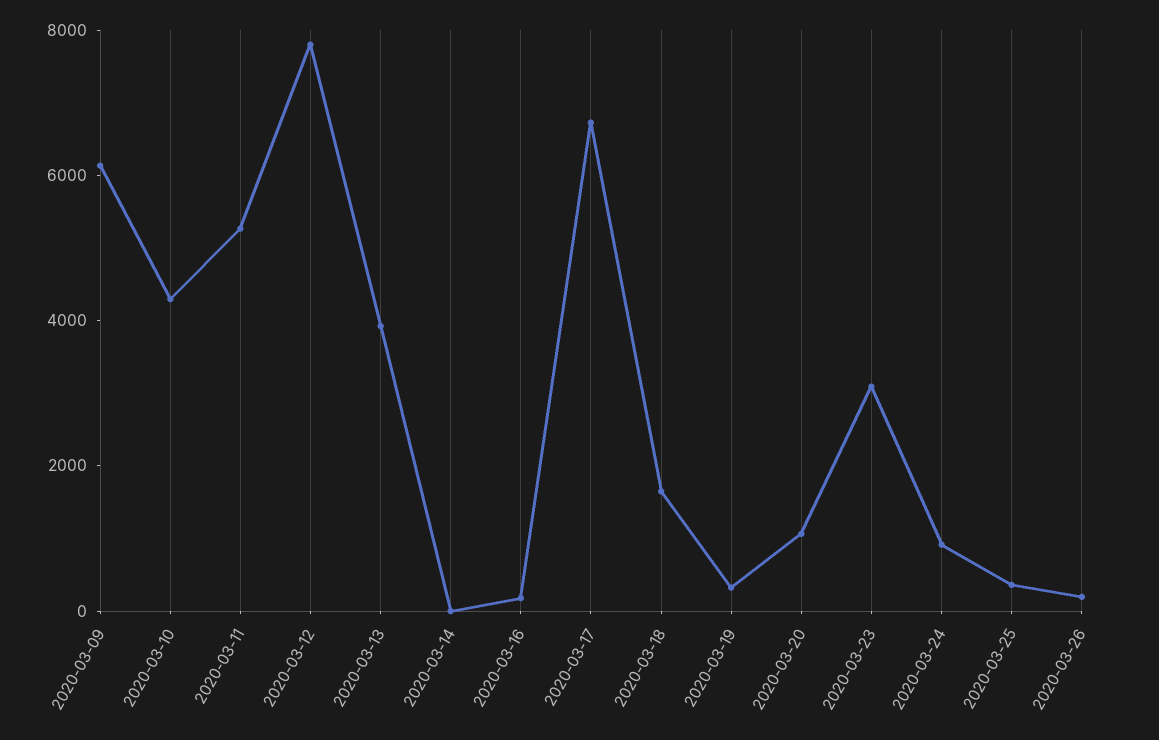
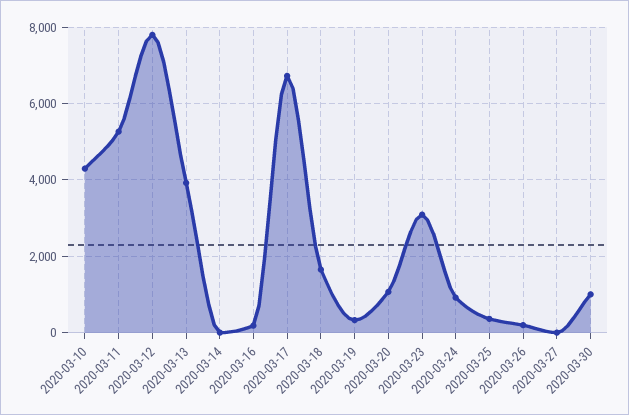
2020-03-09: 6000 -> none
2020-03-27: none -> 0
2020-03-30: none -> 1000

